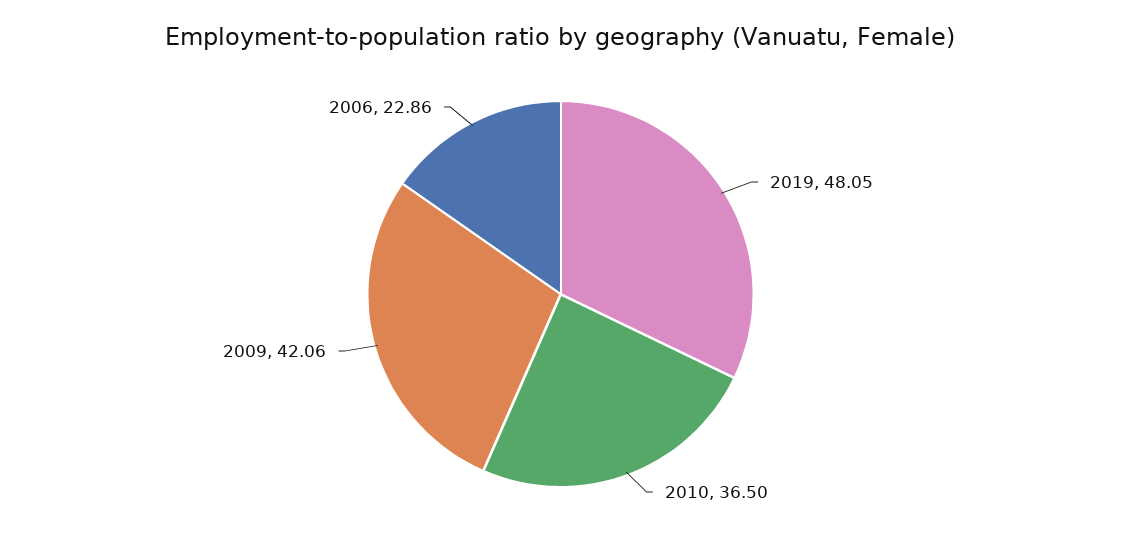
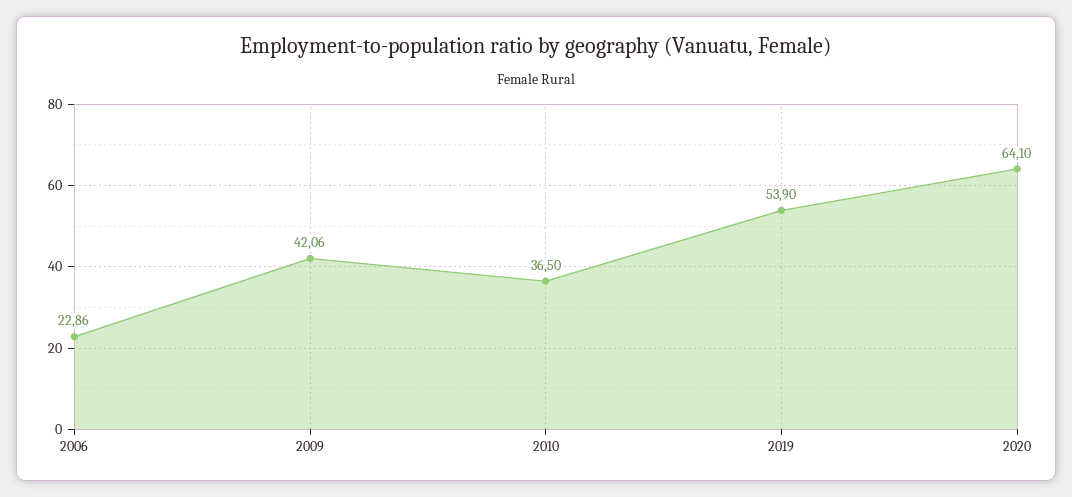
2019: 48.05 -> 53.9
2020: none -> 64.1

